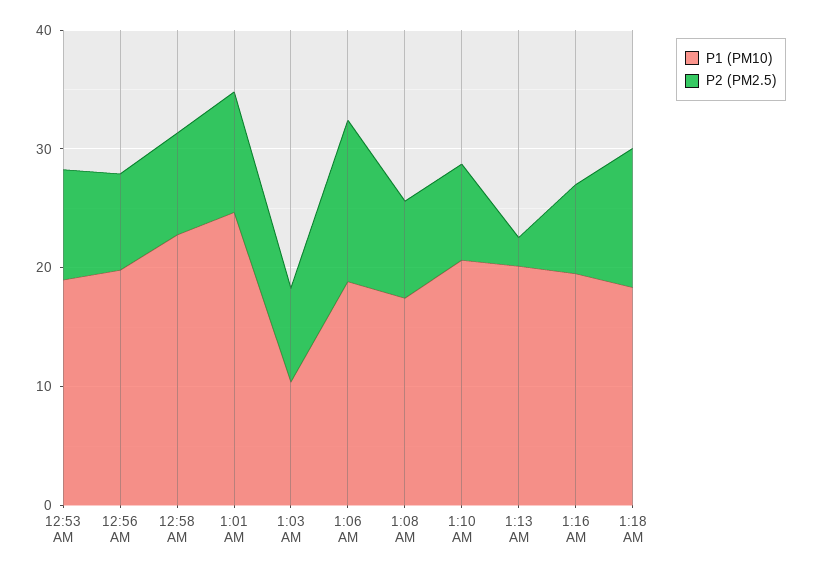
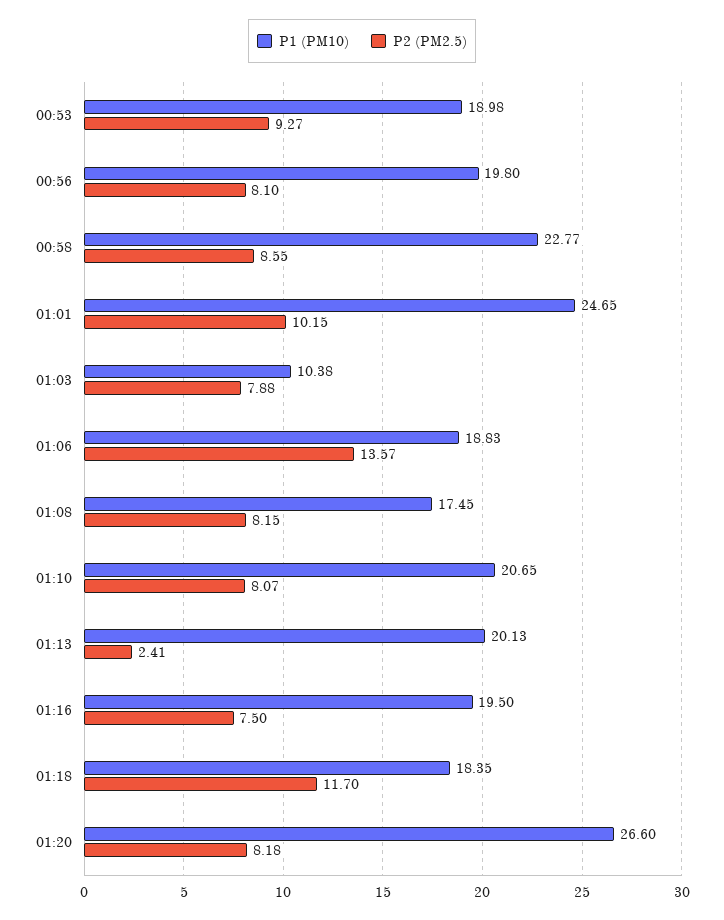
P1 (PM10), 01:20: none -> 26.6
P2 (PM2.5), 01:20: none -> 8.18

